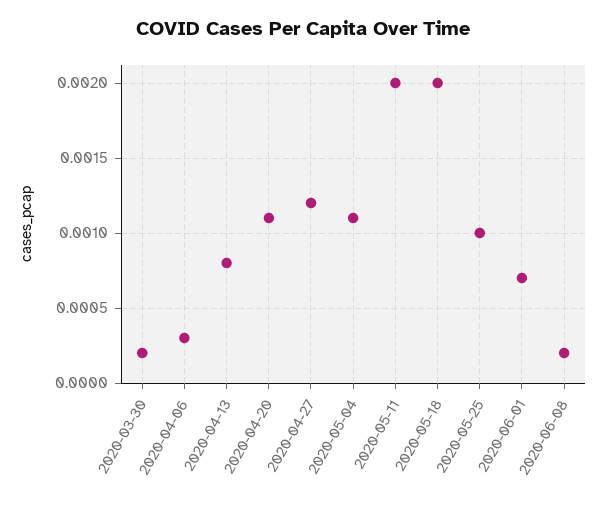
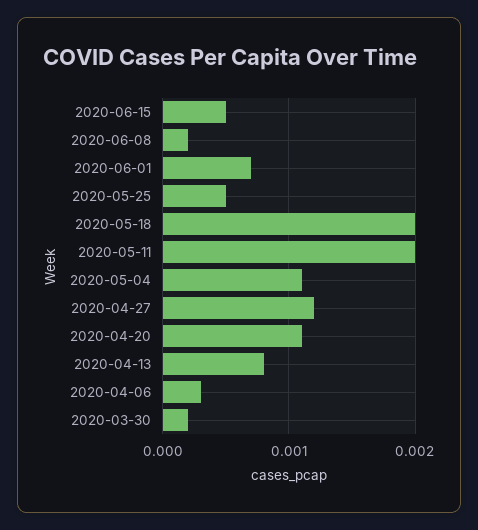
2020-05-25: 0.001 -> 0.0005
2020-06-15: none -> 0.0005

